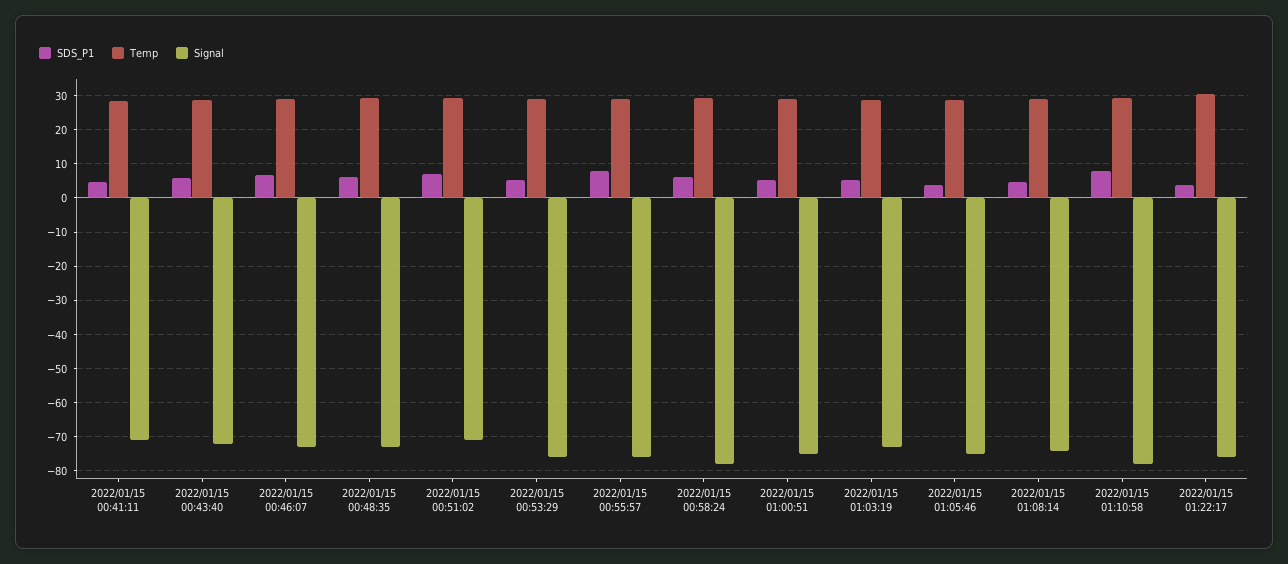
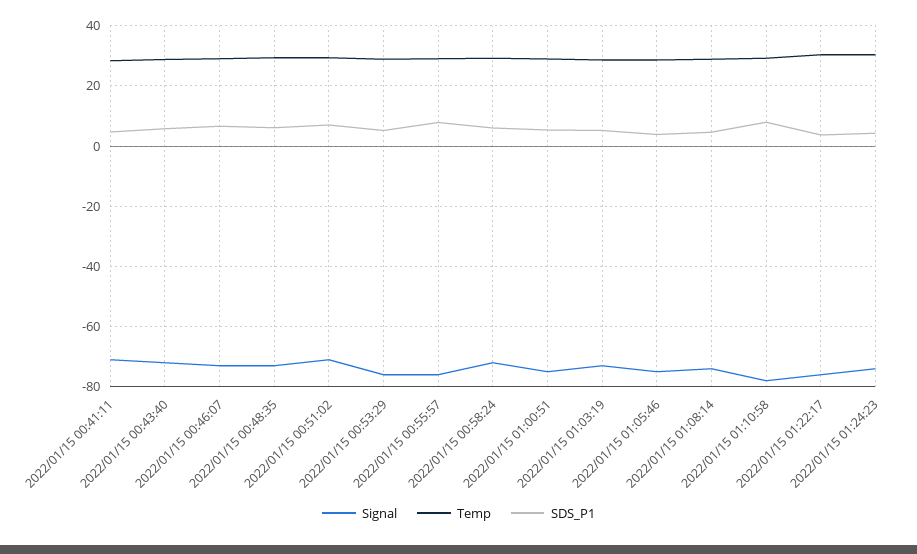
Signal, 2022/01/15 00:58:24: -78 -> -72
Signal, 2022/01/15 01:24:23: none -> -74
Temp, 2022/01/15 01:24:23: none -> 30
SDS_P1, 2022/01/15 01:24:23: none -> 4

